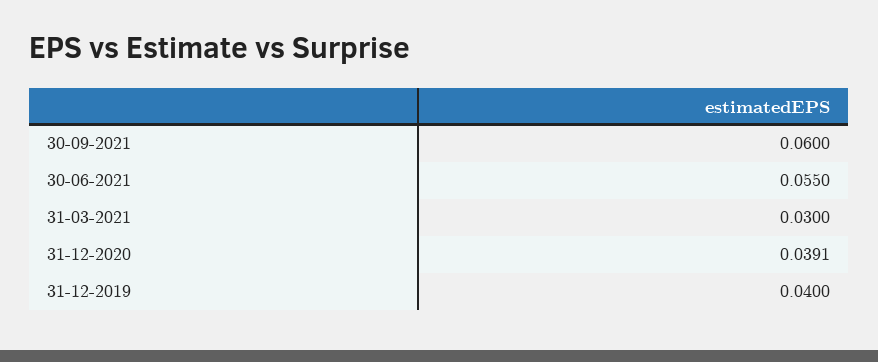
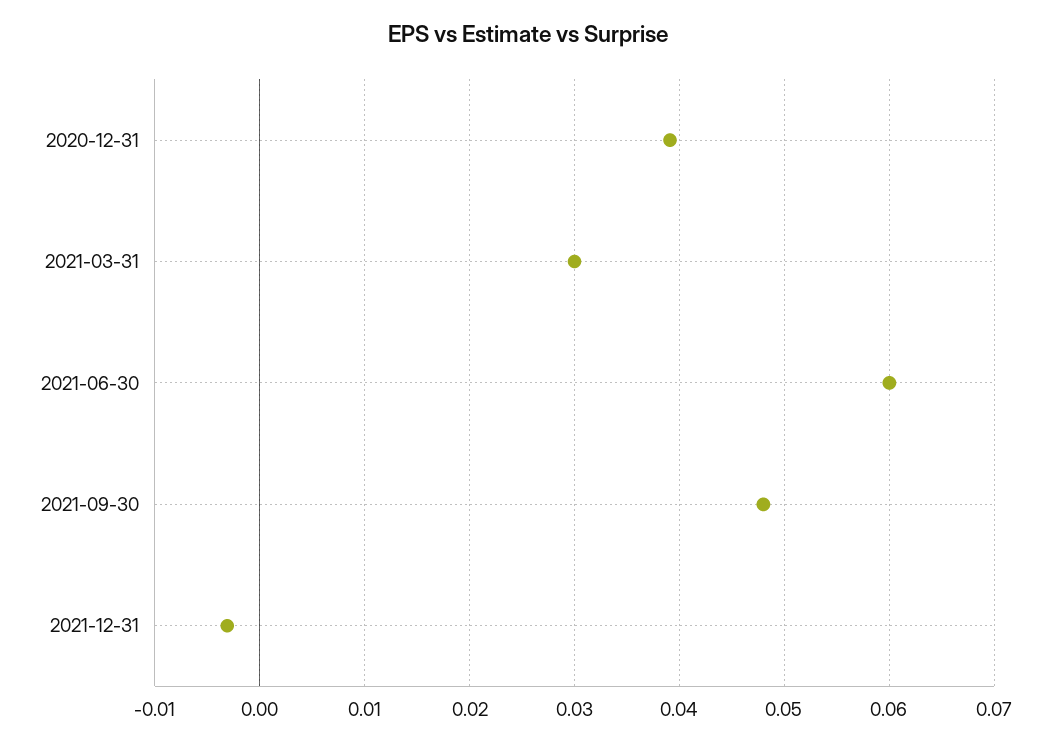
30-09-2021: 0.06 -> 0.048
30-06-2021: 0.055 -> 0.06
31-12-2019: 0.04 -> none
2021-12-31: none -> -0.003

